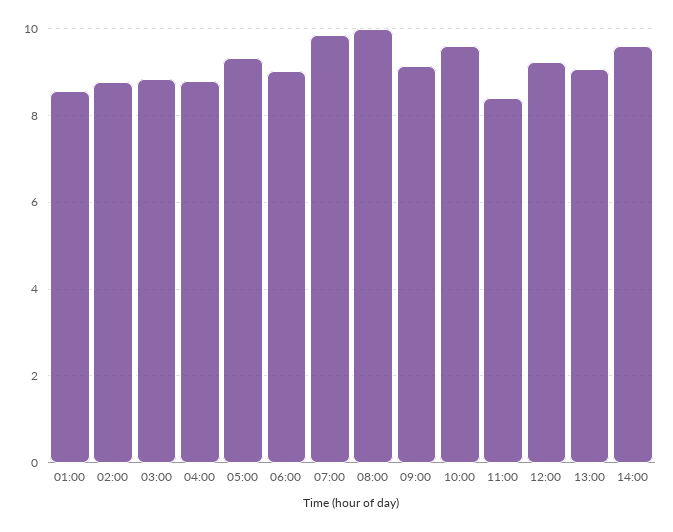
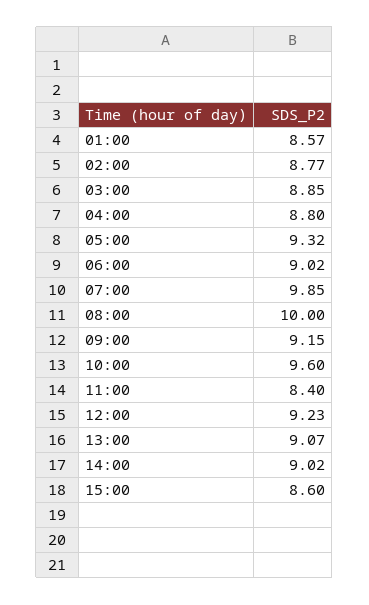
14:00: 9.6 -> 9.02
15:00: none -> 8.6

